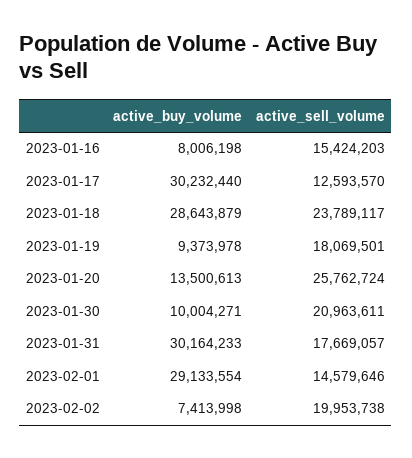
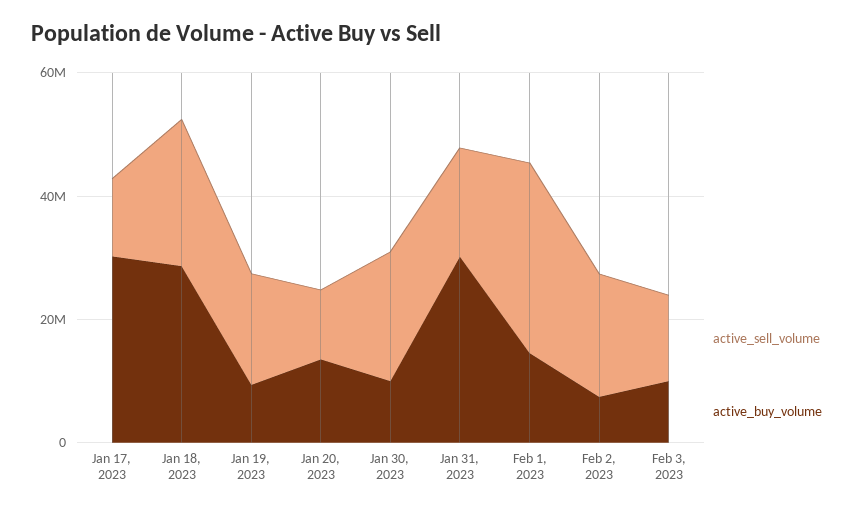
active_buy_volume, 2023-01-16: 8006198 -> none
active_sell_volume, 2023-01-16: 15424203 -> none
active_sell_volume, 2023-01-20: 25762724 -> 10000000
active_buy_volume, 2023-02-01: 29133554 -> 15000000
active_sell_volume, 2023-02-01: 14579646 -> 30000000
active_sell_volume, Feb 3, 2023: none -> 15000000
active_buy_volume, Feb 3, 2023: none -> 10000000

